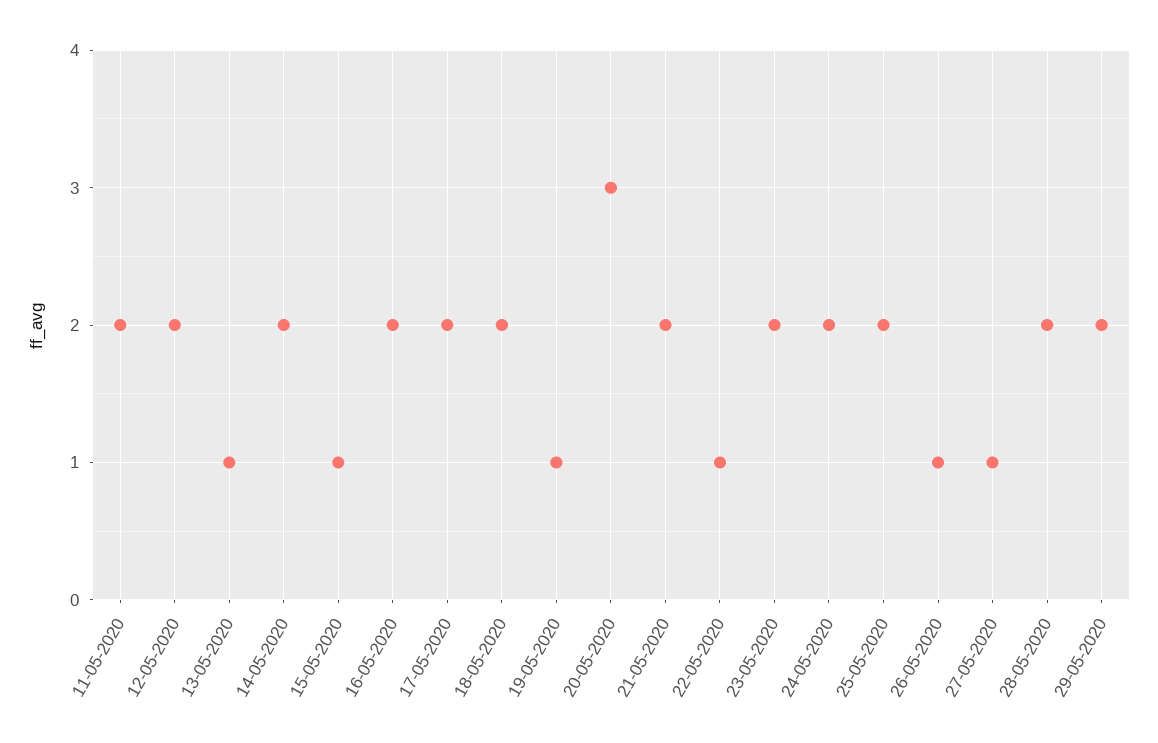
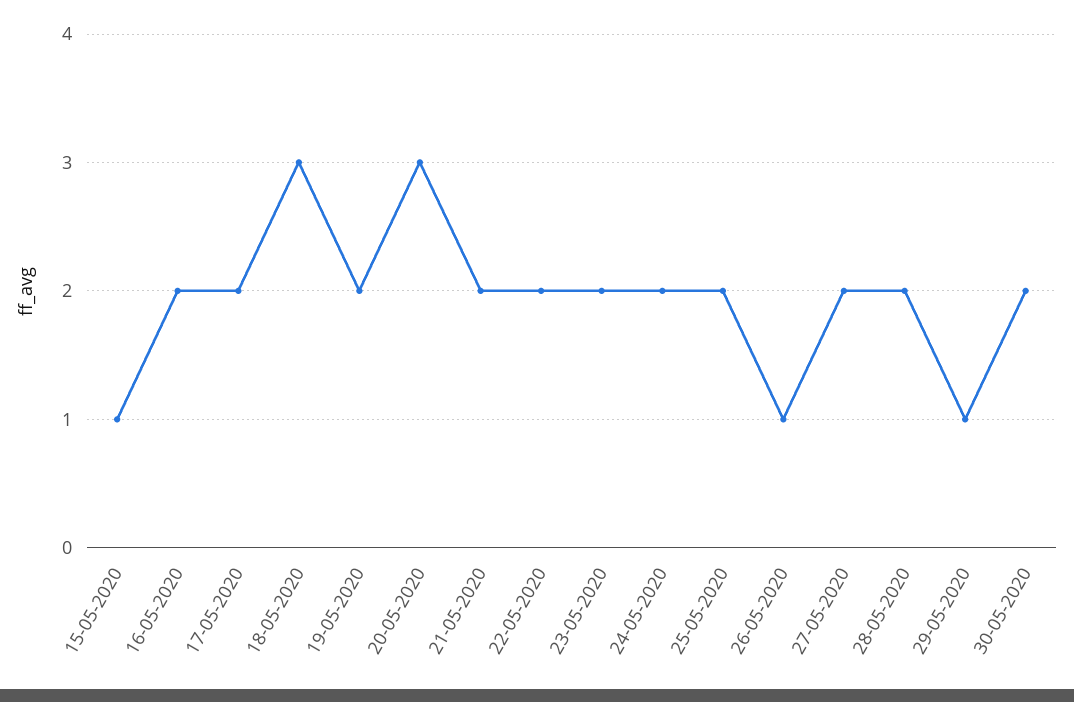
11-05-2020: 2 -> none
12-05-2020: 2 -> none
13-05-2020: 1 -> none
14-05-2020: 2 -> none
18-05-2020: 2 -> 3
19-05-2020: 1 -> 2
22-05-2020: 1 -> 2
27-05-2020: 1 -> 2
29-05-2020: 2 -> 1
30-05-2020: none -> 2

